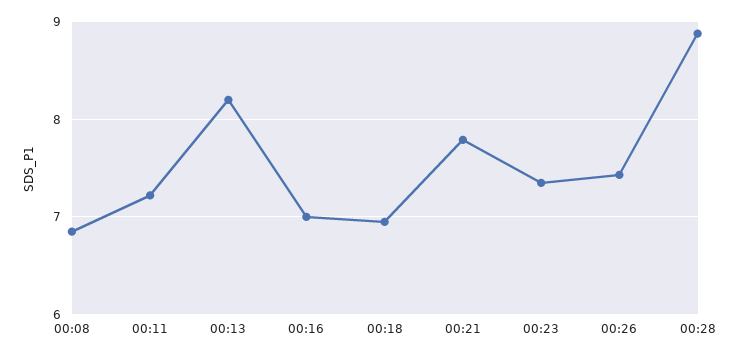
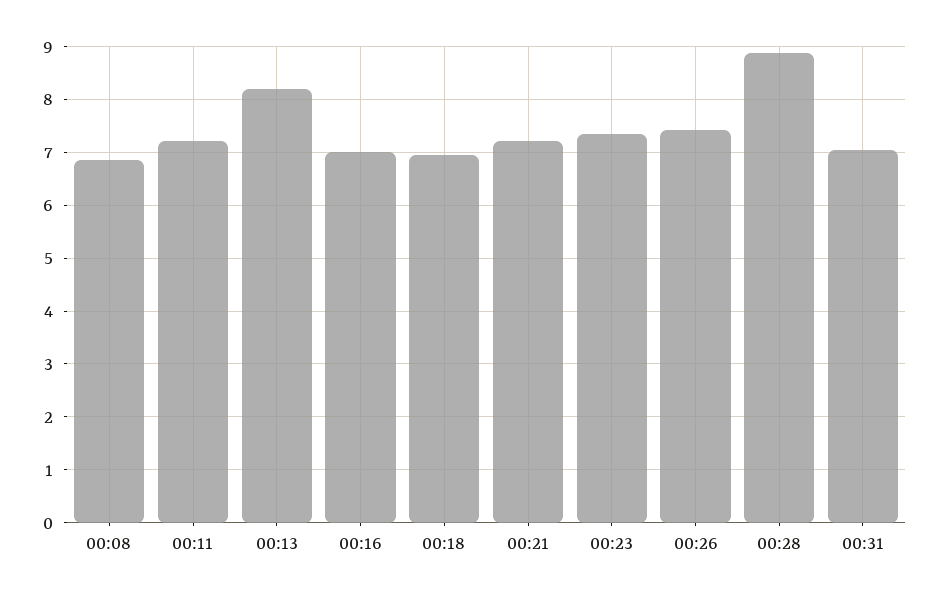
00:21: 7.8 -> 7.2
00:31: none -> 7

